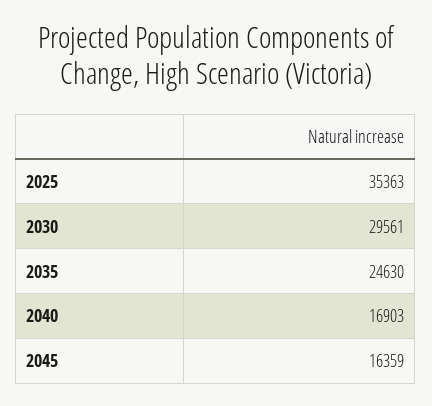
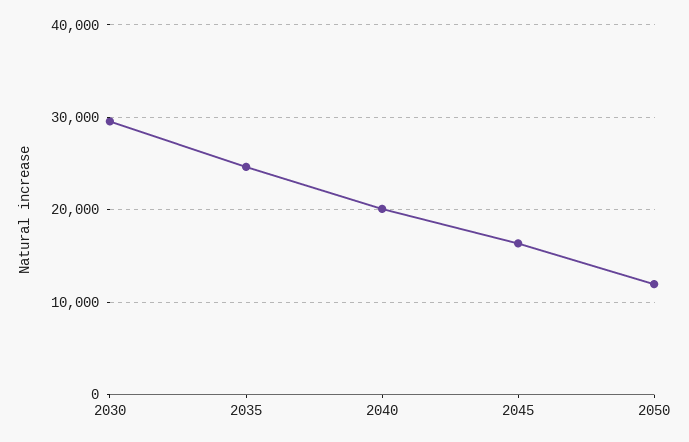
2025: 35363 -> none
2040: 16903 -> 20000
2050: none -> 12000

